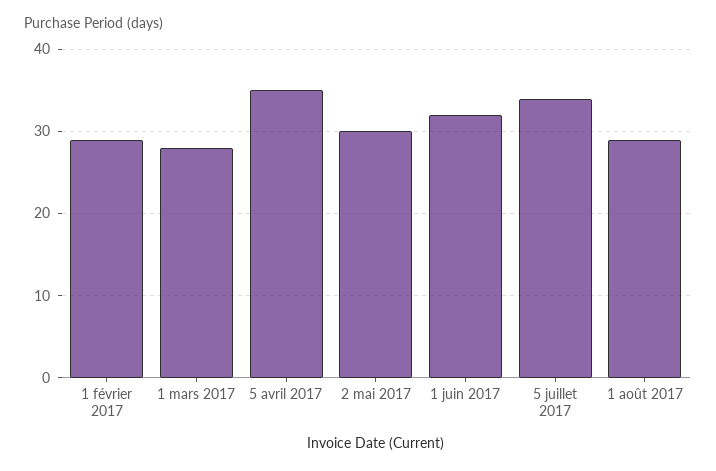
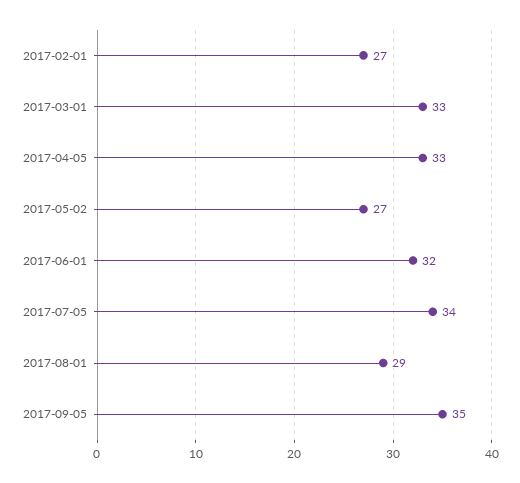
1 février 2017: 29 -> 27
1 mars 2017: 28 -> 33
5 avril 2017: 35 -> 33
2 mai 2017: 30 -> 27
2017-09-05: none -> 35

